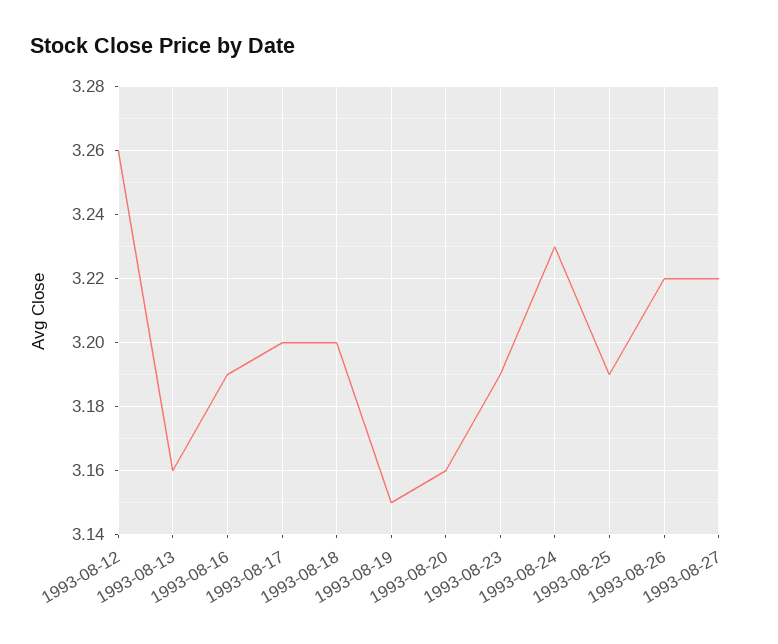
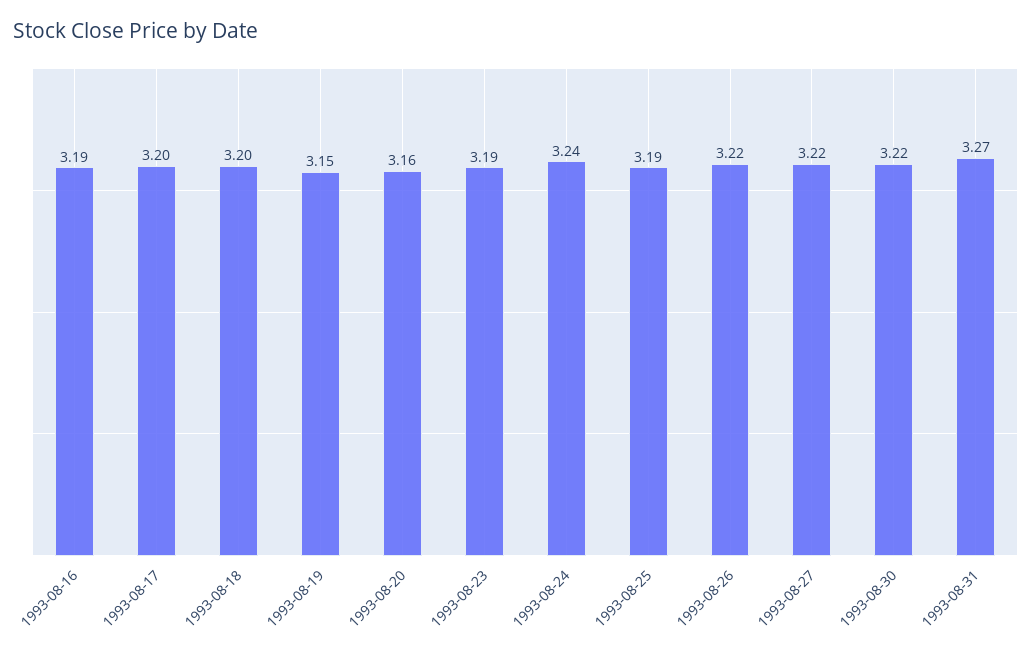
1993-08-12: 3.26 -> none
1993-08-13: 3.16 -> none
1993-08-24: 3.23 -> 3.24
1993-08-30: none -> 3.22
1993-08-31: none -> 3.27

